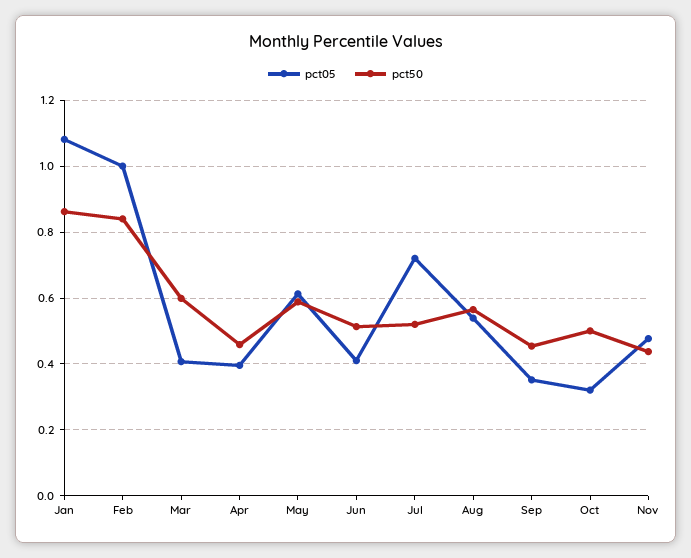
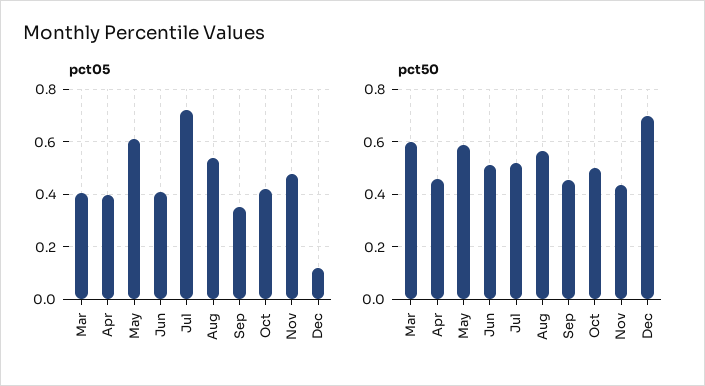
pct05, Jan: 1.08 -> none
pct50, Jan: 0.86 -> none
pct05, Feb: 1 -> none
pct50, Feb: 0.84 -> none
pct05, Oct: 0.32 -> 0.425
pct05, Dec: none -> 0.125
pct50, Dec: none -> 0.7

